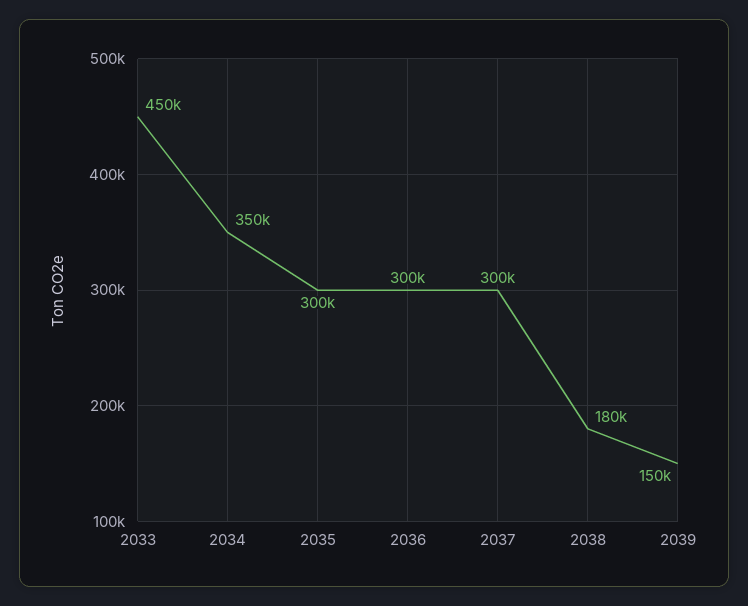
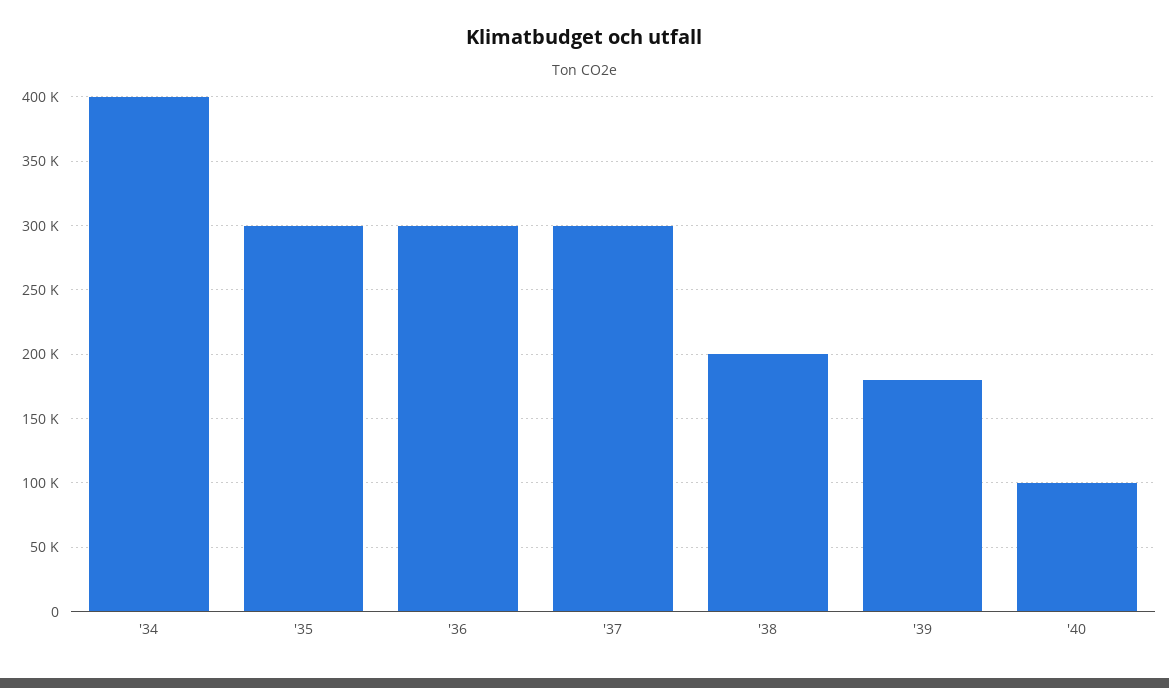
2033: 450000 -> none
2034: 350000 -> 400000
2038: 180000 -> 200000
2039: 150000 -> 180000
'40: none -> 100000

